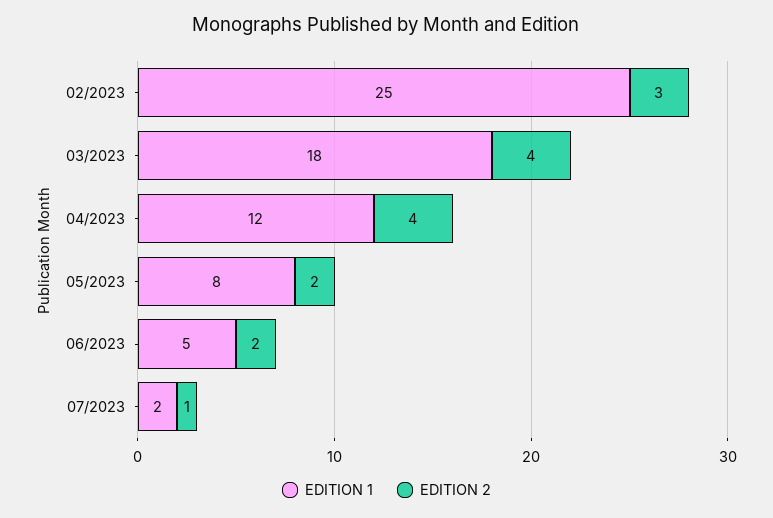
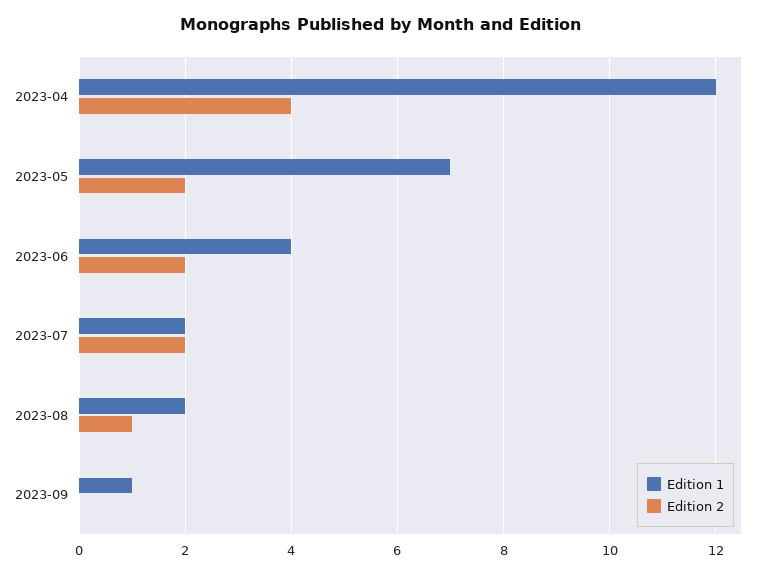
EDITION 1, 02/2023: 25 -> none
EDITION 2, 02/2023: 3 -> none
EDITION 1, 03/2023: 18 -> none
EDITION 2, 03/2023: 4 -> none
EDITION 1, 05/2023: 8 -> 7
EDITION 1, 06/2023: 5 -> 4
EDITION 2, 07/2023: 1 -> 2
EDITION 1, 2023-08: none -> 2
EDITION 2, 2023-08: none -> 1
EDITION 1, 2023-09: none -> 1
EDITION 2, 2023-09: none -> 0

